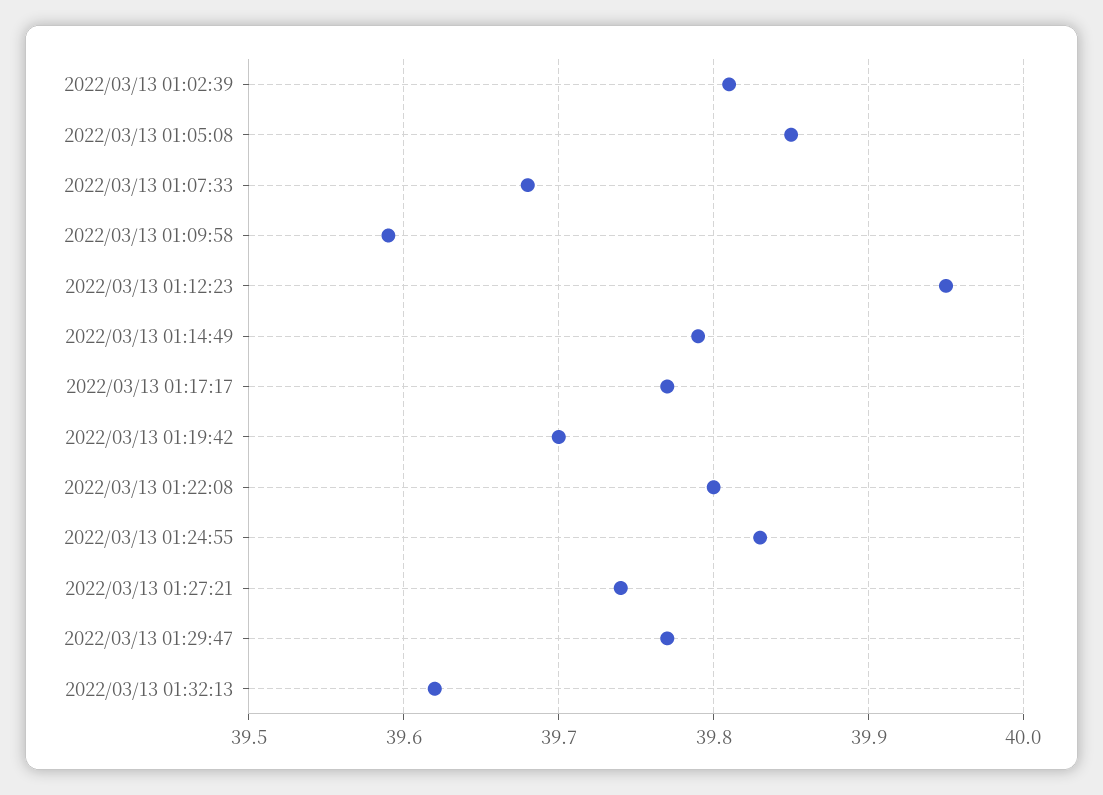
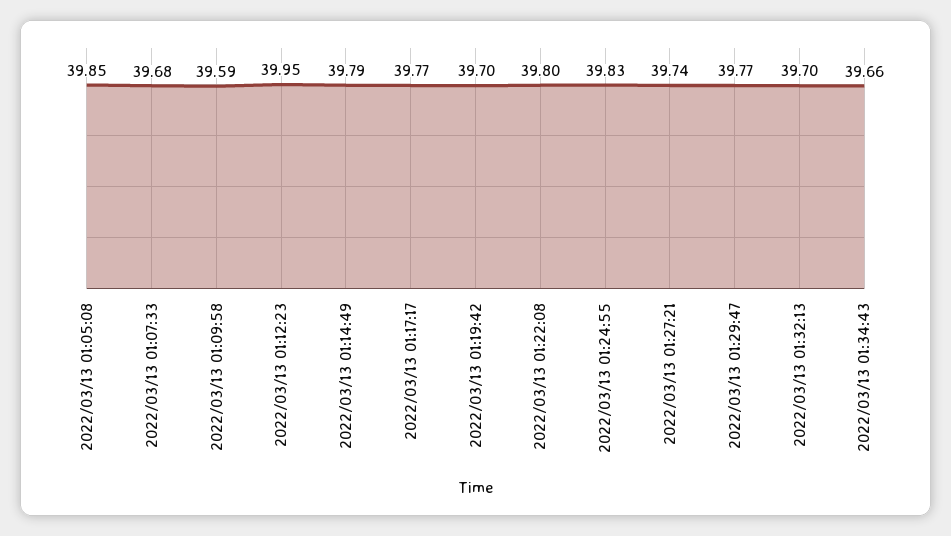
2022/03/13 01:02:39: 39.81 -> none
2022/03/13 01:32:13: 39.62 -> 39.7
2022/03/13 01:34:43: none -> 39.66

